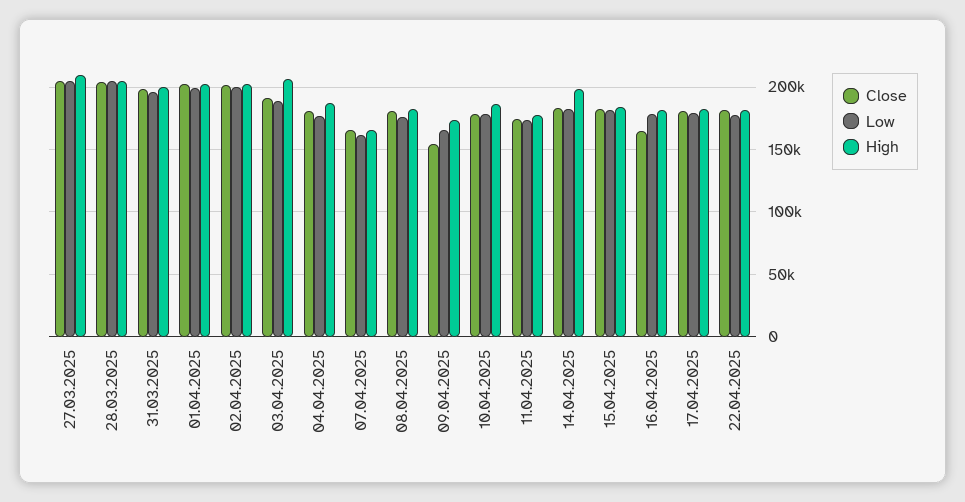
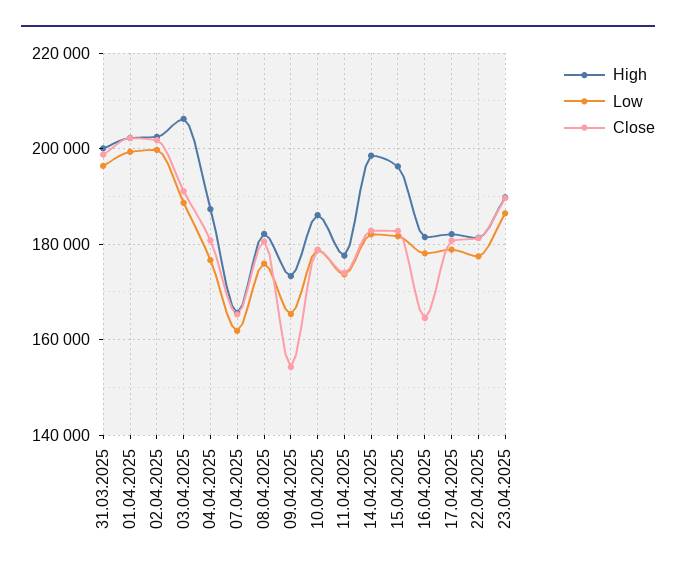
Close, 27.03.2025: 205000 -> none
Low, 27.03.2025: 205000 -> none
High, 27.03.2025: 210000 -> none
Close, 28.03.2025: 205000 -> none
Low, 28.03.2025: 205000 -> none
High, 28.03.2025: 205000 -> none
High, 15.04.2025: 185000 -> 196000
High, 23.04.2025: none -> 190000
Low, 23.04.2025: none -> 186000
Close, 23.04.2025: none -> 190000

